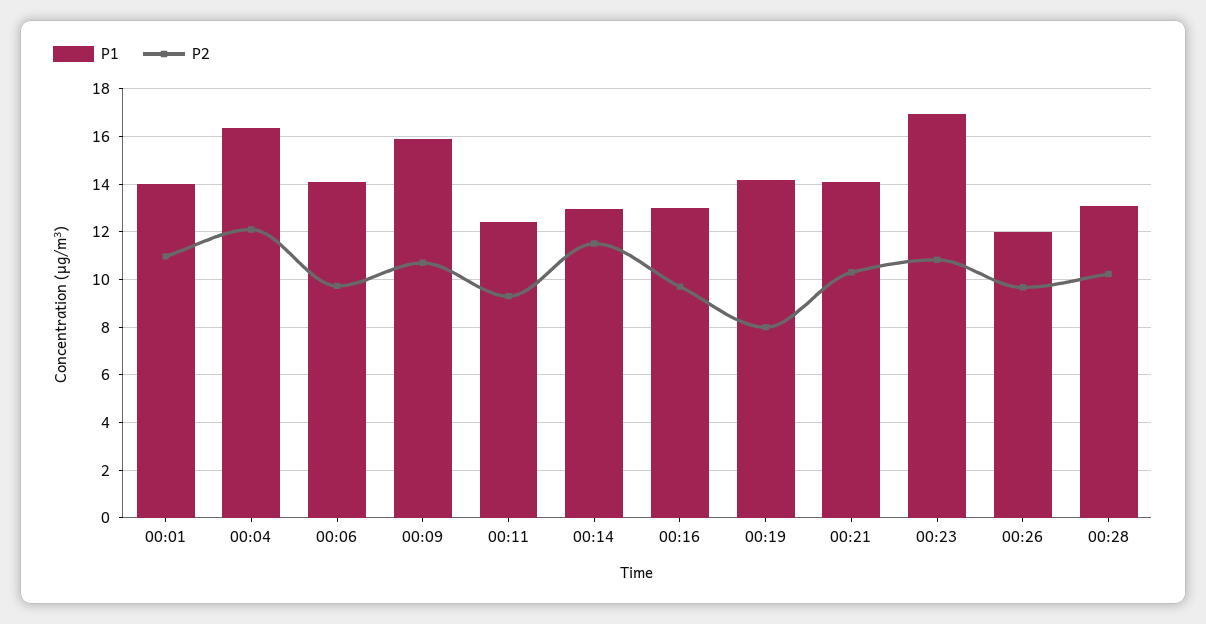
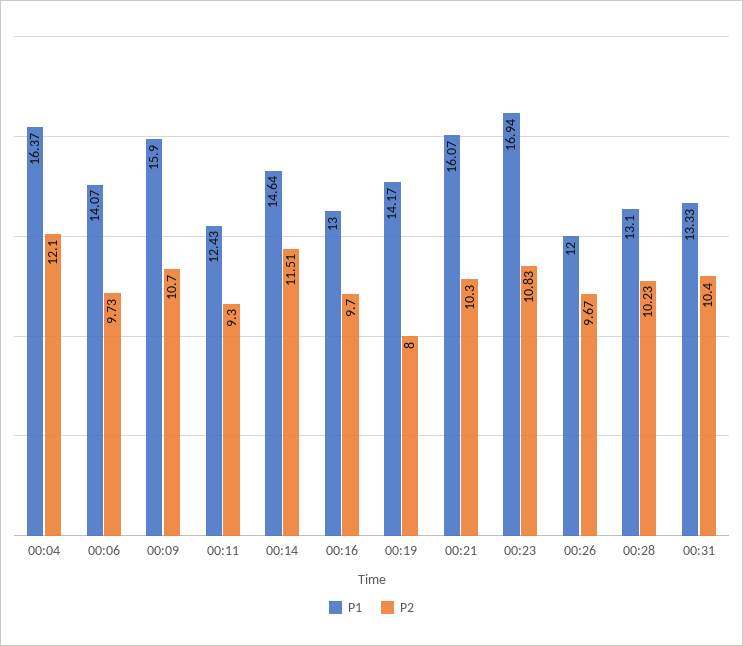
P1, 00:01: 14 -> none
P2, 00:01: 11 -> none
P1, 00:14: 13 -> 14.64
P1, 00:21: 14 -> 16.07
P1, 00:31: none -> 13.33
P2, 00:31: none -> 10.4

